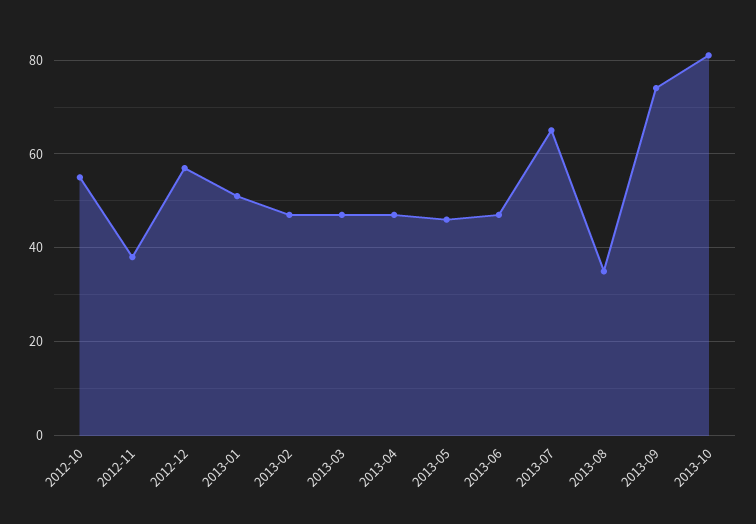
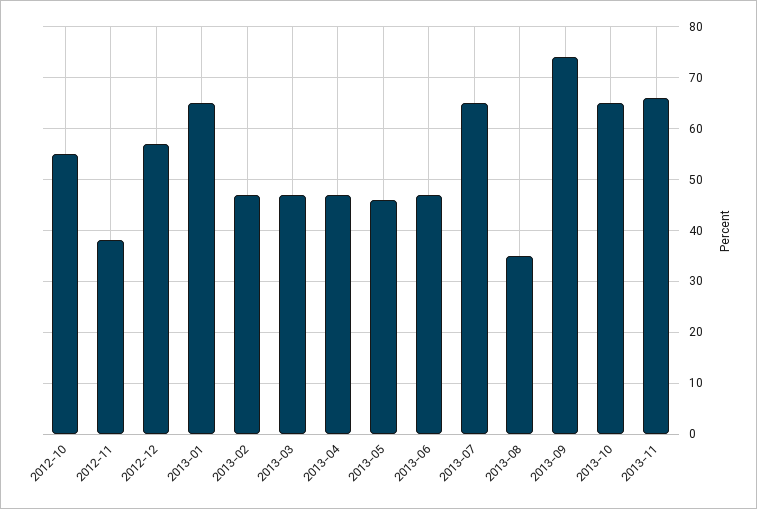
2013-01: 50 -> 65
2013-10: 80 -> 65
2013-11: none -> 65

